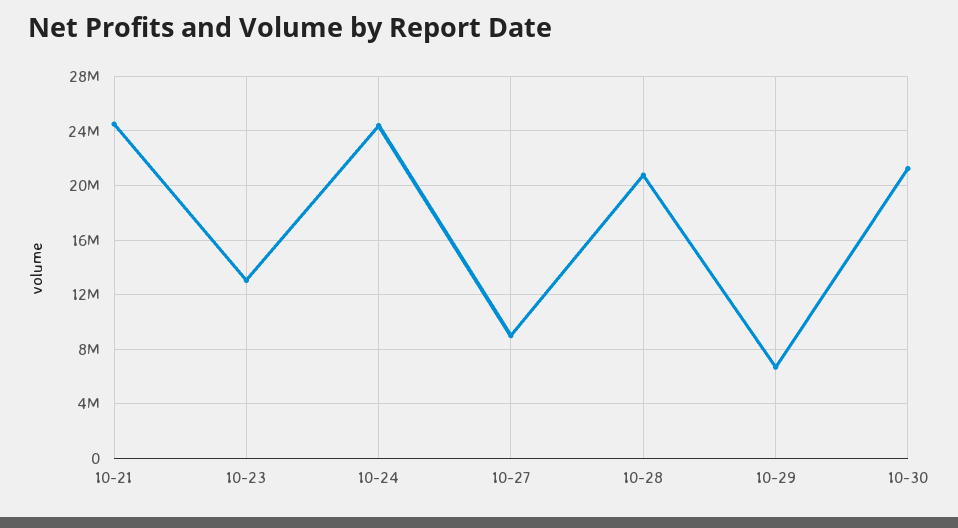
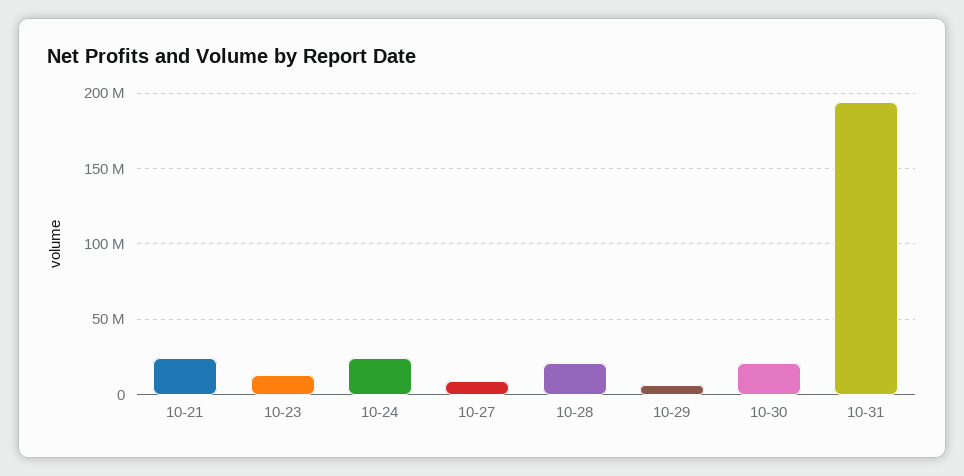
10-31: none -> 195000000

